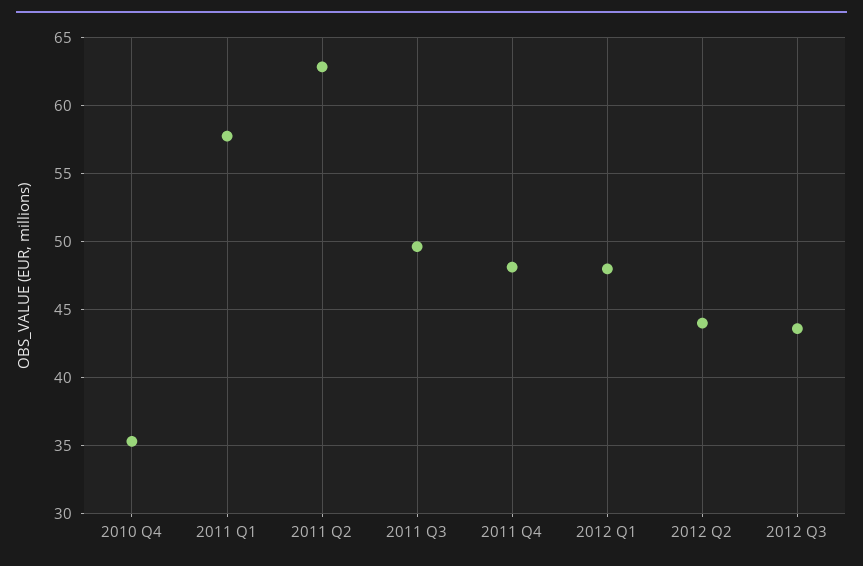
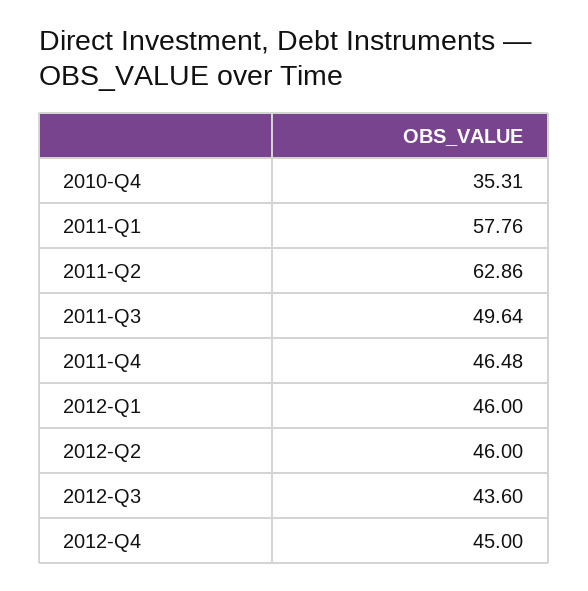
2011 Q4: 48 -> 46.48
2012 Q1: 48 -> 46
2012 Q2: 44 -> 46
2012-Q4: none -> 45

